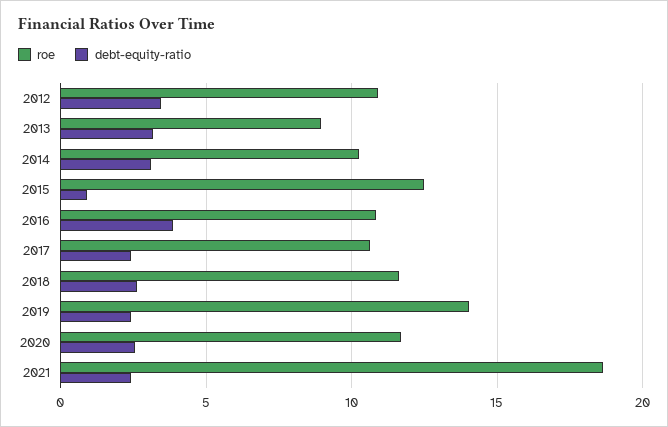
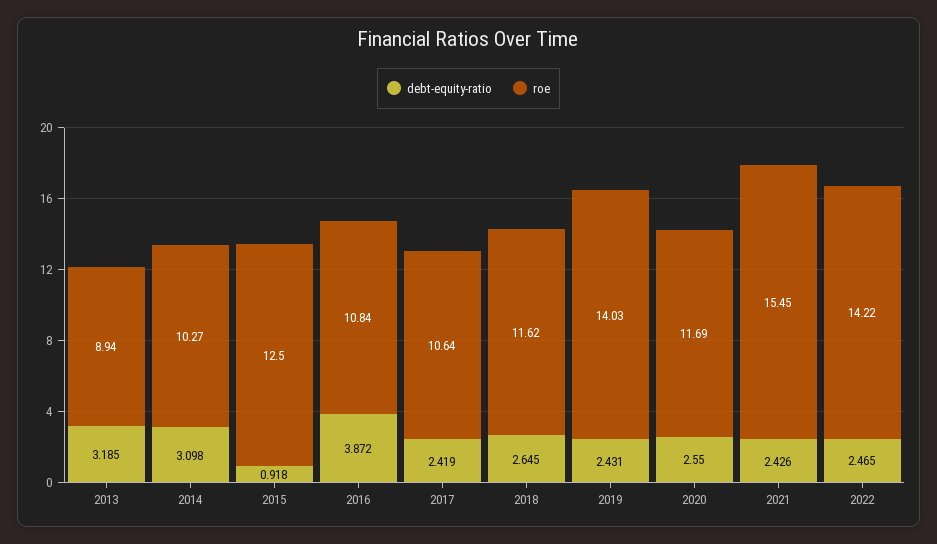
roe, 2012: 11 -> none
debt-equity-ratio, 2012: 3.5 -> none
roe, 2021: 18.5 -> 15.45
debt-equity-ratio, 2022: none -> 2.465
roe, 2022: none -> 14.22

